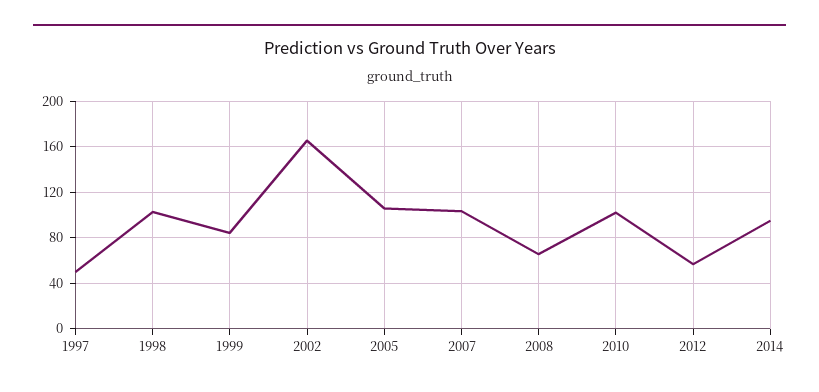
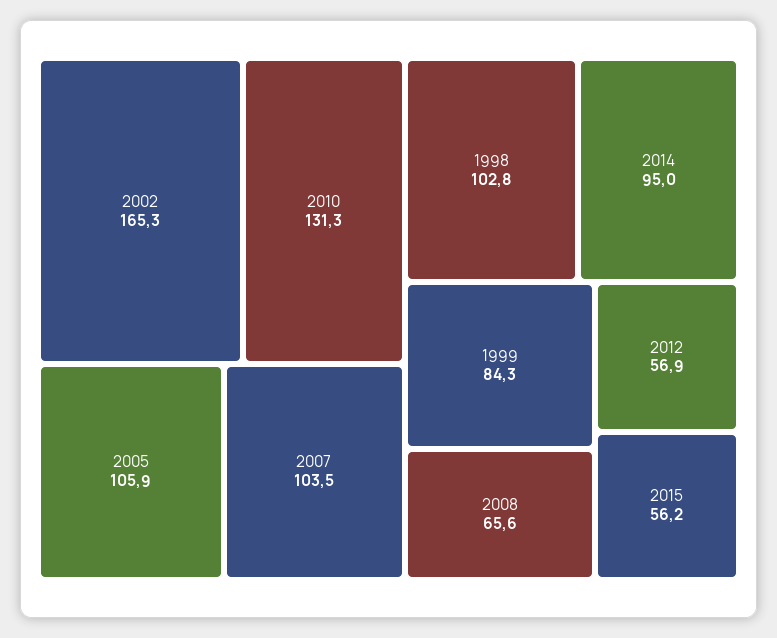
1997: 50 -> none
2010: 100 -> 131.3
2015: none -> 56.2

